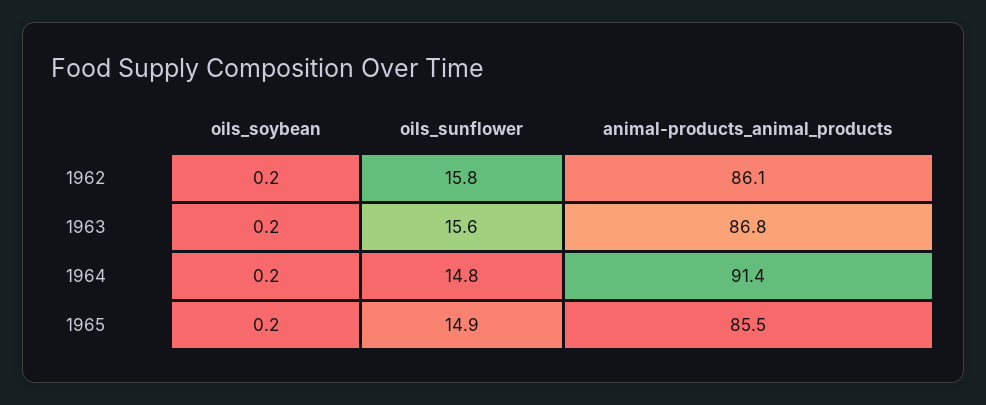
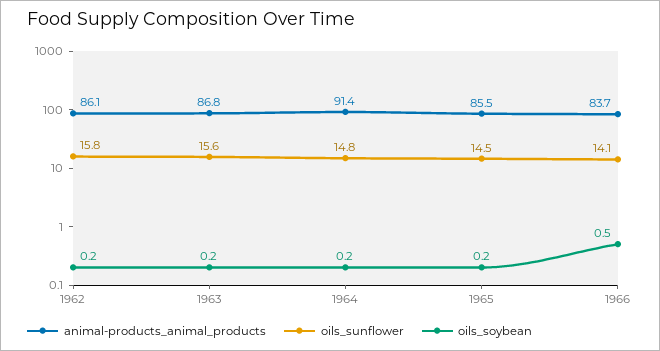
oils_sunflower, 1965: 14.9 -> 14.5
animal-products_animal_products, 1966: none -> 83.7
oils_sunflower, 1966: none -> 14.1
oils_soybean, 1966: none -> 0.5

